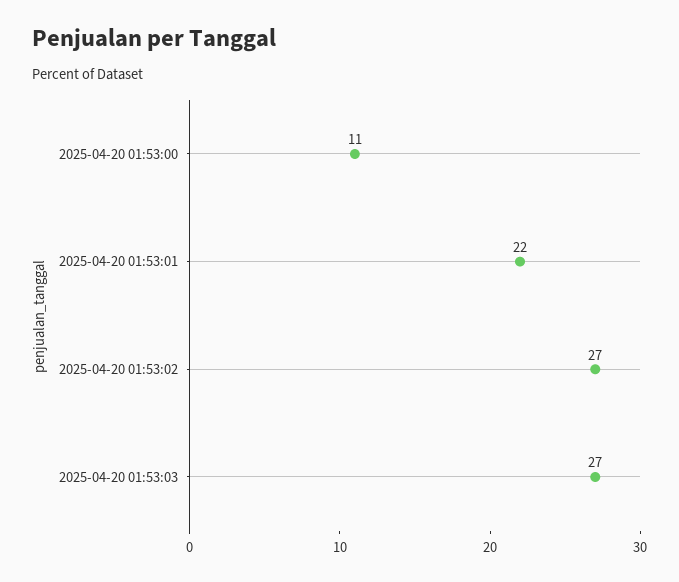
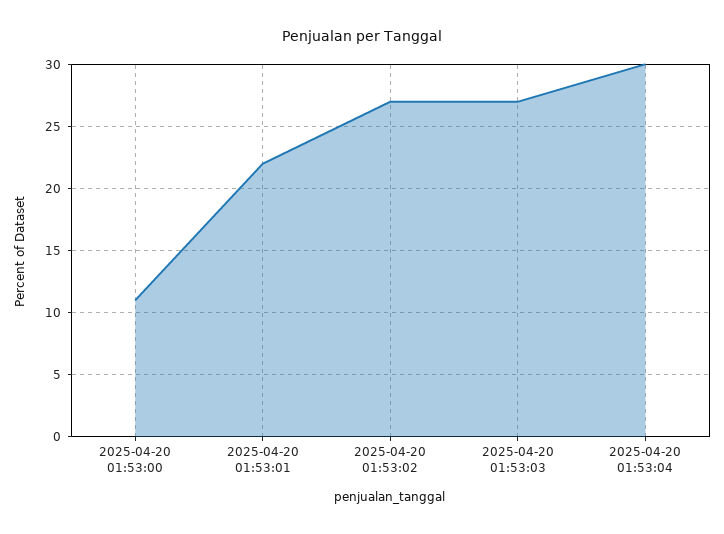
2025-04-20 01:53:04: none -> 30

